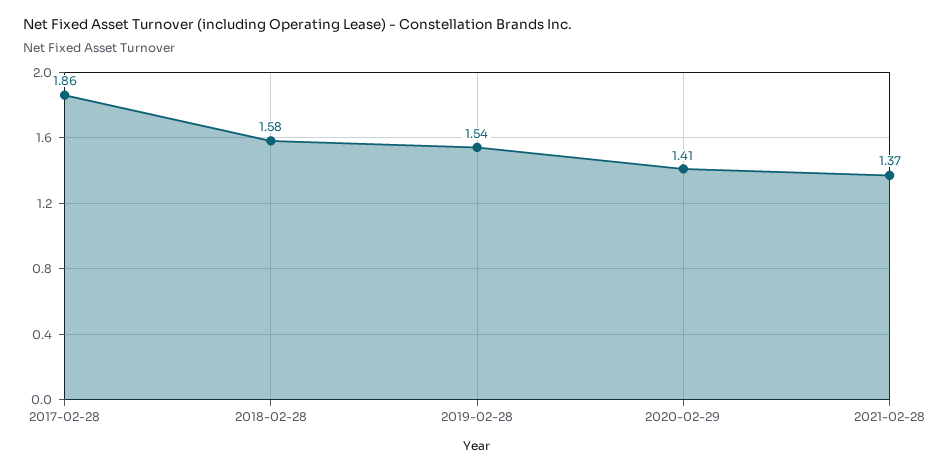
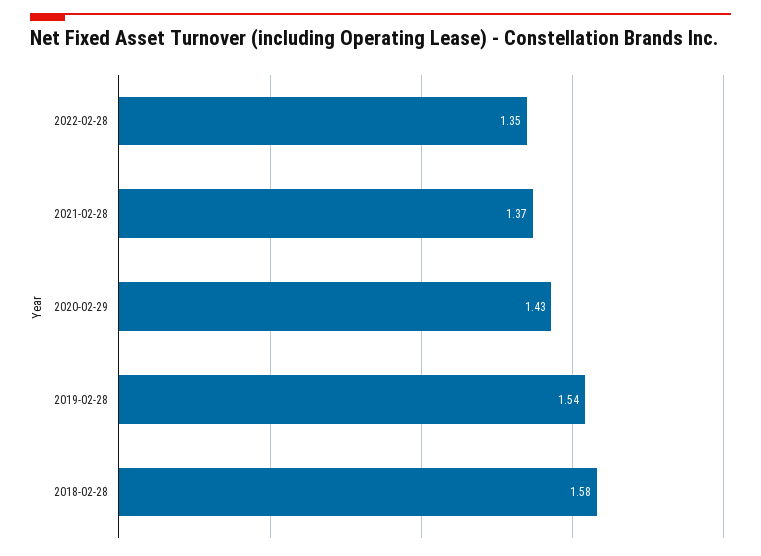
2017-02-28: 1.86 -> none
2020-02-29: 1.41 -> 1.43
2022-02-28: none -> 1.35

